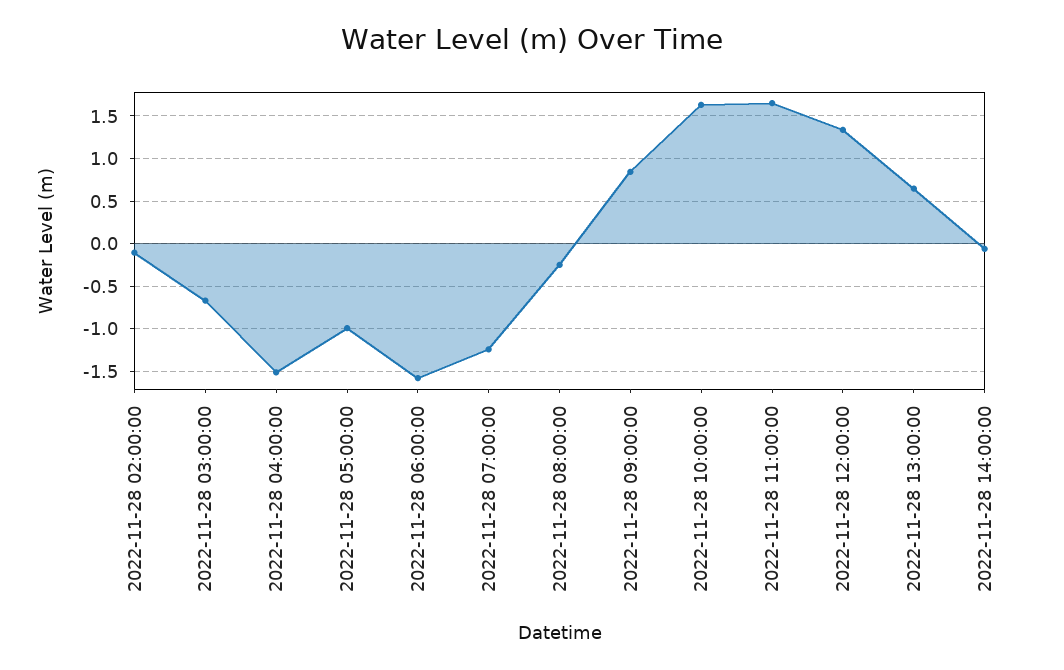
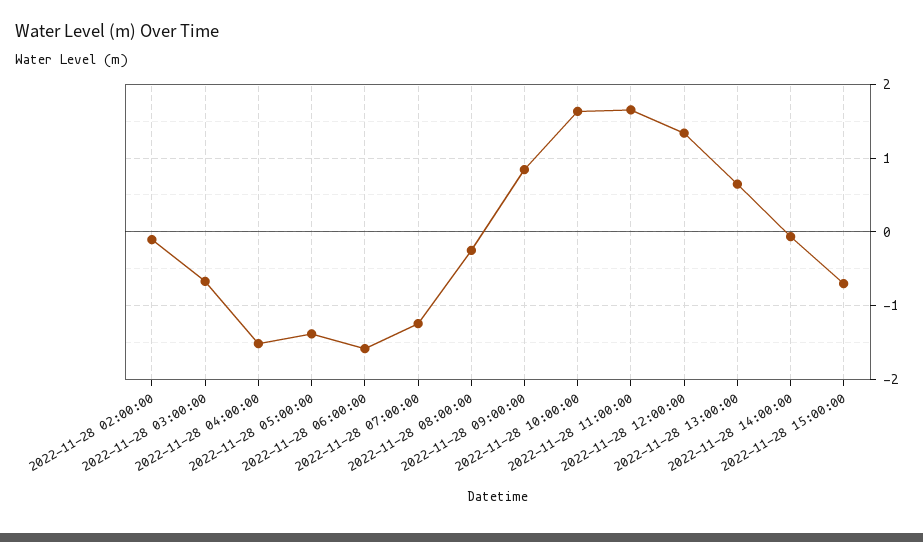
2022-11-28 05:00:00: -1 -> -1.4
2022-11-28 15:00:00: none -> -0.7

